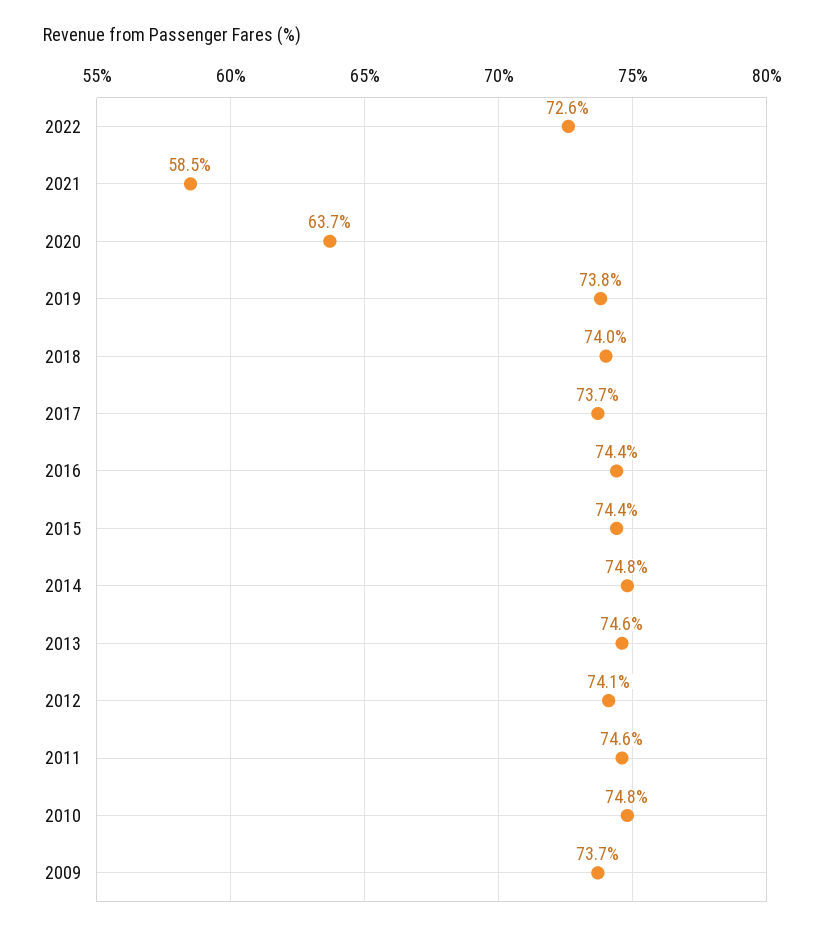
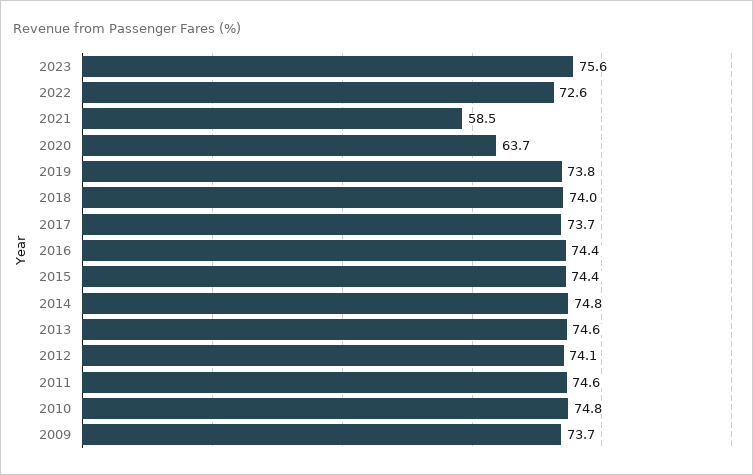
2023: none -> 75.6

